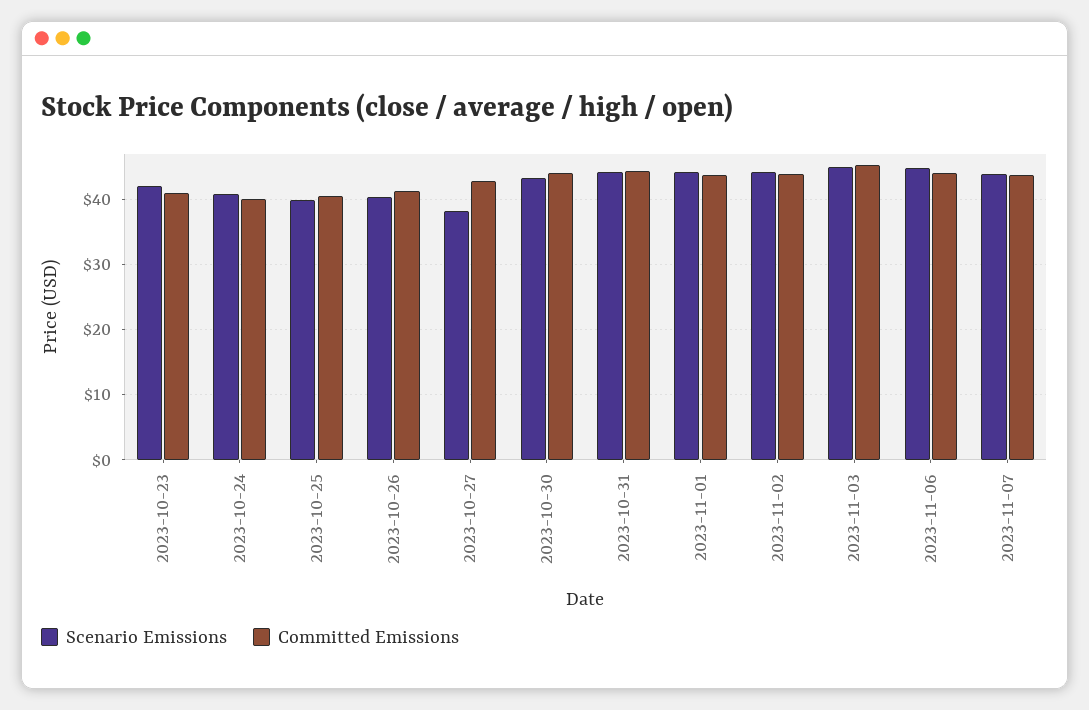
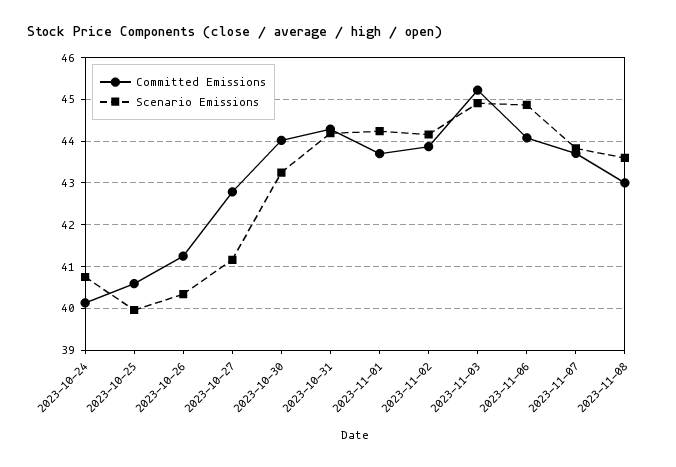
Scenario Emissions, 2023-10-23: 42 -> none
Committed Emissions, 2023-10-23: 41 -> none
Scenario Emissions, 2023-10-27: 38 -> 41.2
Committed Emissions, 2023-11-08: none -> 43
Scenario Emissions, 2023-11-08: none -> 43.6

